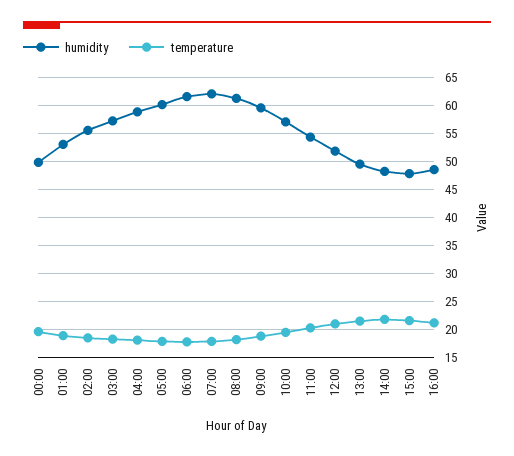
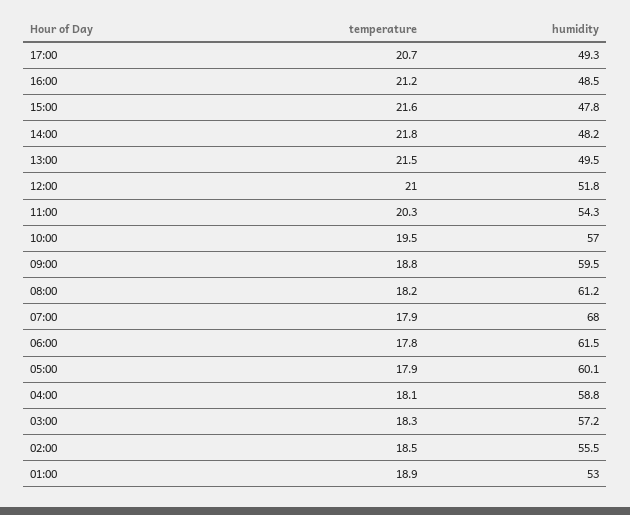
humidity, 00:00: 50 -> none
temperature, 00:00: 20 -> none
humidity, 07:00: 62.5 -> 68
temperature, 17:00: none -> 20.7
humidity, 17:00: none -> 49.3

